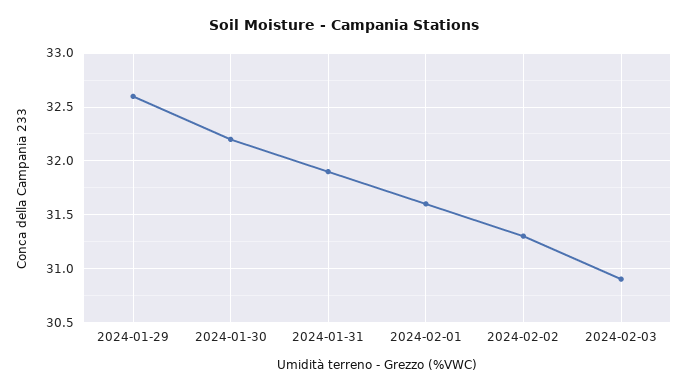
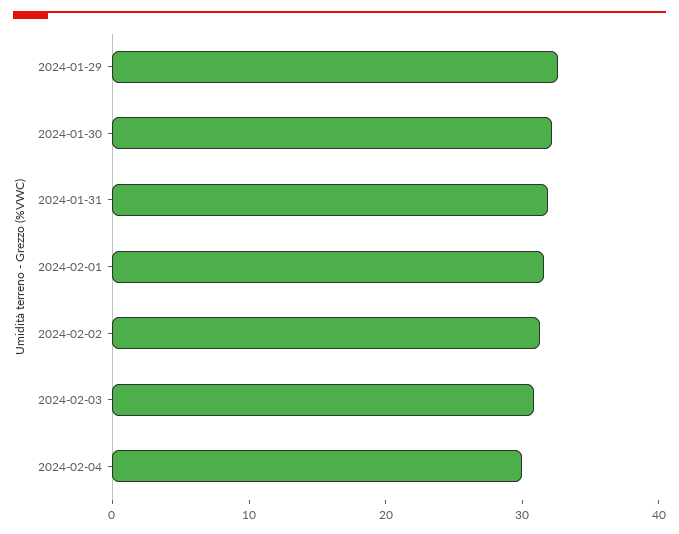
2024-02-04: none -> 30

